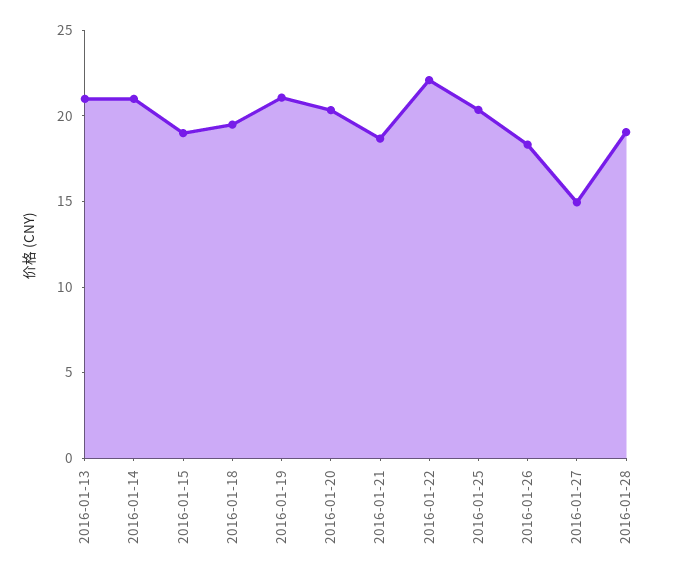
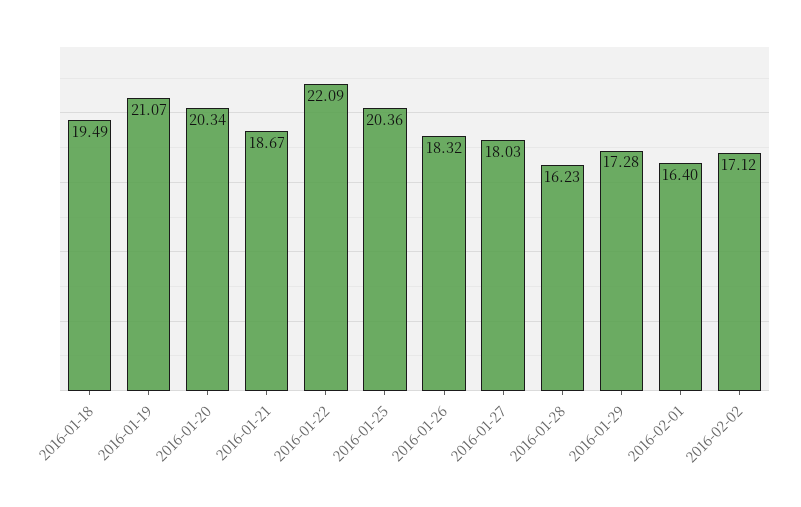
2016-01-13: 21 -> none
2016-01-14: 21 -> none
2016-01-15: 19 -> none
2016-01-27: 15 -> 18.03
2016-01-28: 19 -> 16.23
2016-01-29: none -> 17.28
2016-02-01: none -> 16.4
2016-02-02: none -> 17.12

